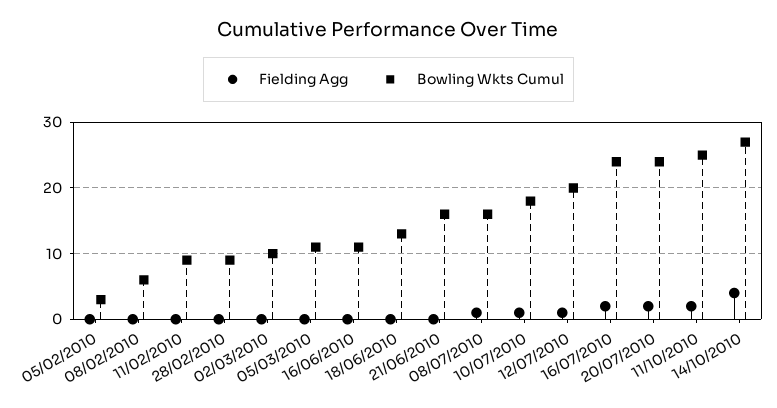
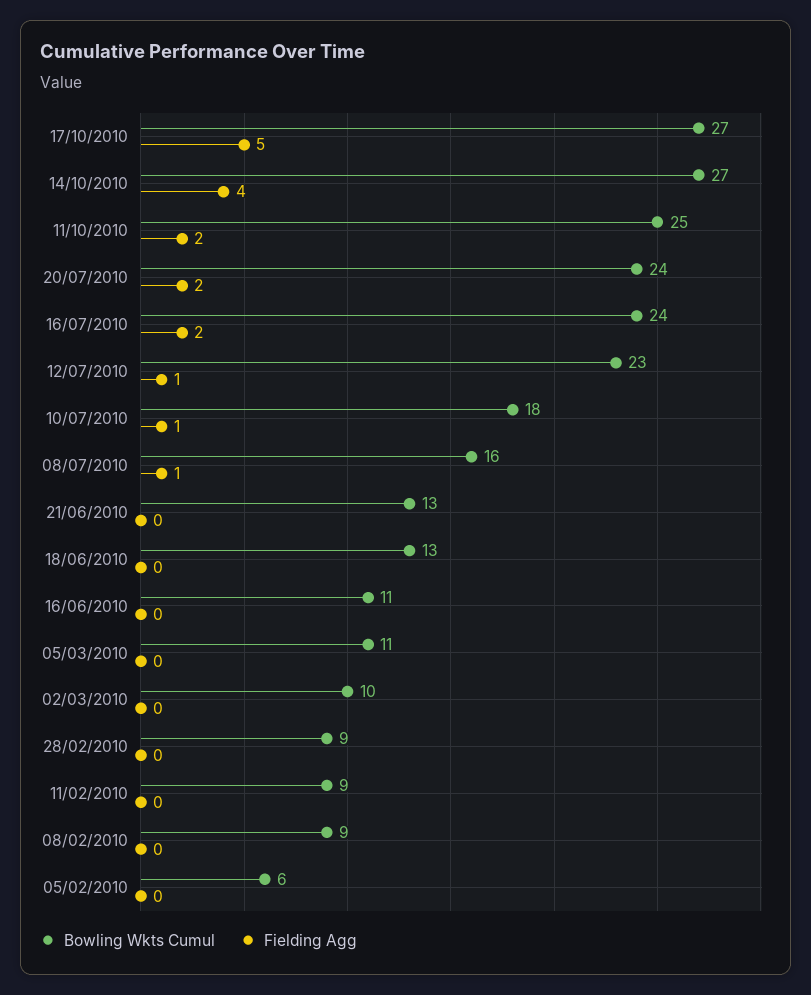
Bowling Wkts Cumul, 05/02/2010: 3 -> 6
Bowling Wkts Cumul, 08/02/2010: 6 -> 9
Bowling Wkts Cumul, 21/06/2010: 16 -> 13
Bowling Wkts Cumul, 12/07/2010: 20 -> 23
Bowling Wkts Cumul, 17/10/2010: none -> 27
Fielding Agg, 17/10/2010: none -> 5

